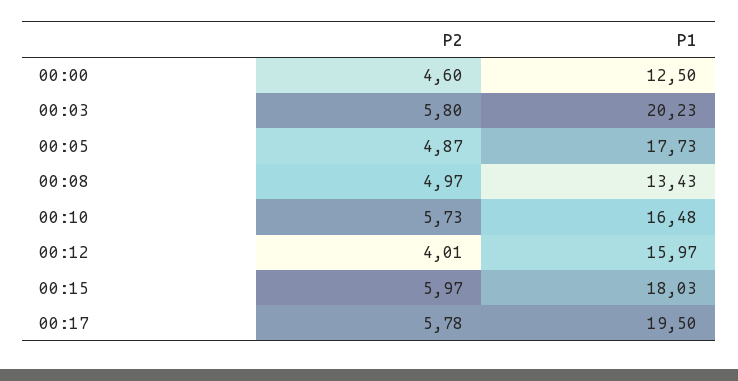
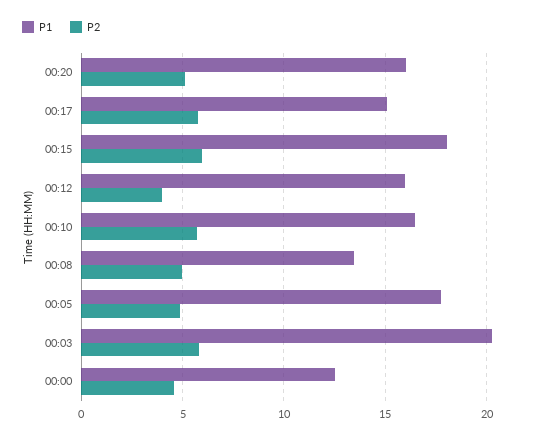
P1, 00:17: 19.5 -> 15
P1, 00:20: none -> 16
P2, 00:20: none -> 5

